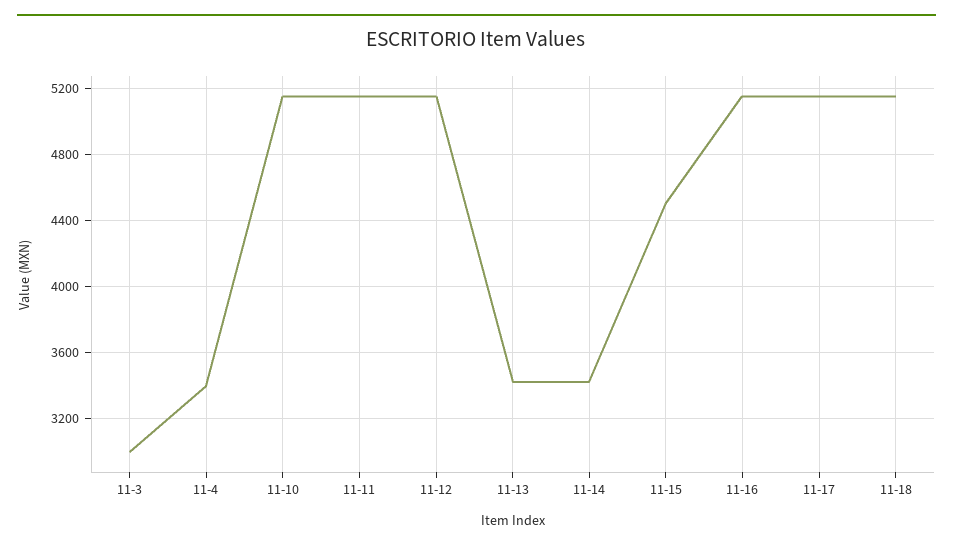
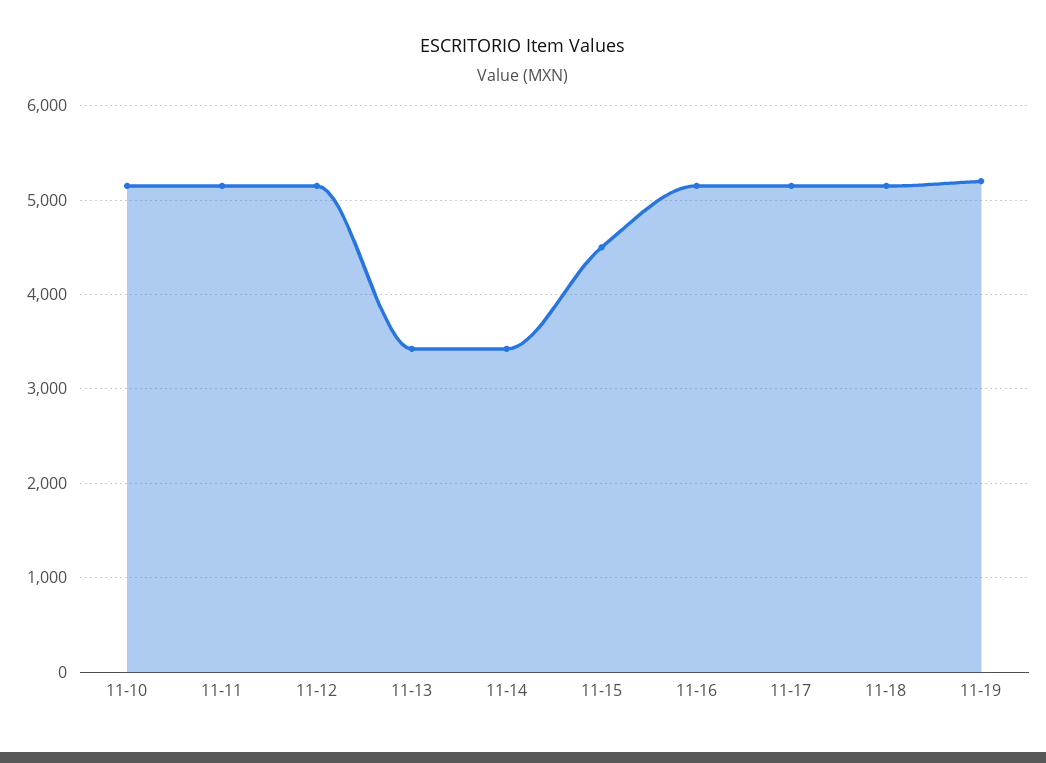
11-3: 3000 -> none
11-4: 3400 -> none
11-19: none -> 5200

